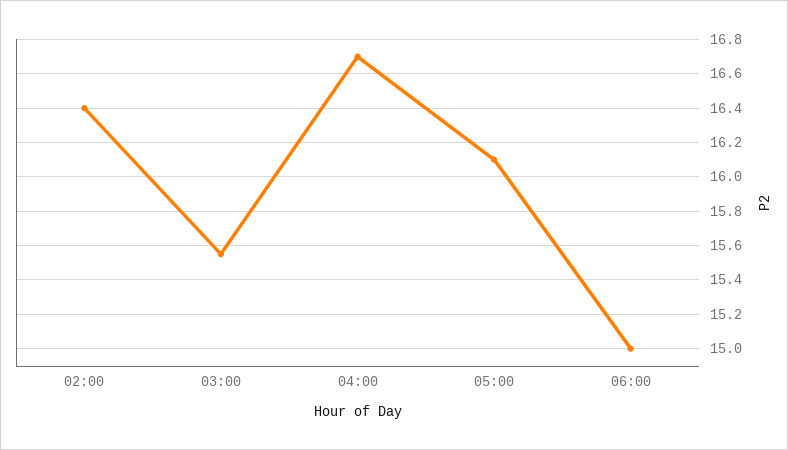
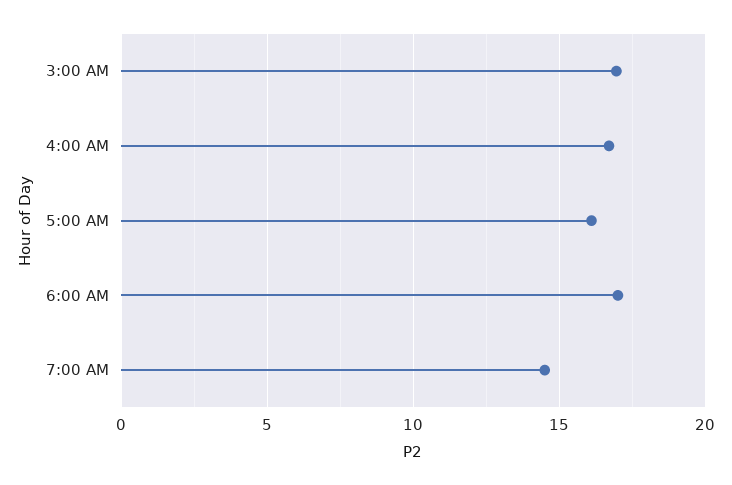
02:00: 16.4 -> none
03:00: 15.55 -> 17
06:00: 15 -> 17
7:00 AM: none -> 14.5

